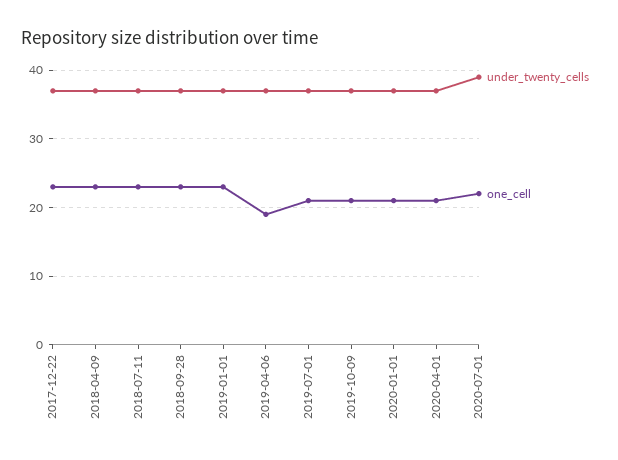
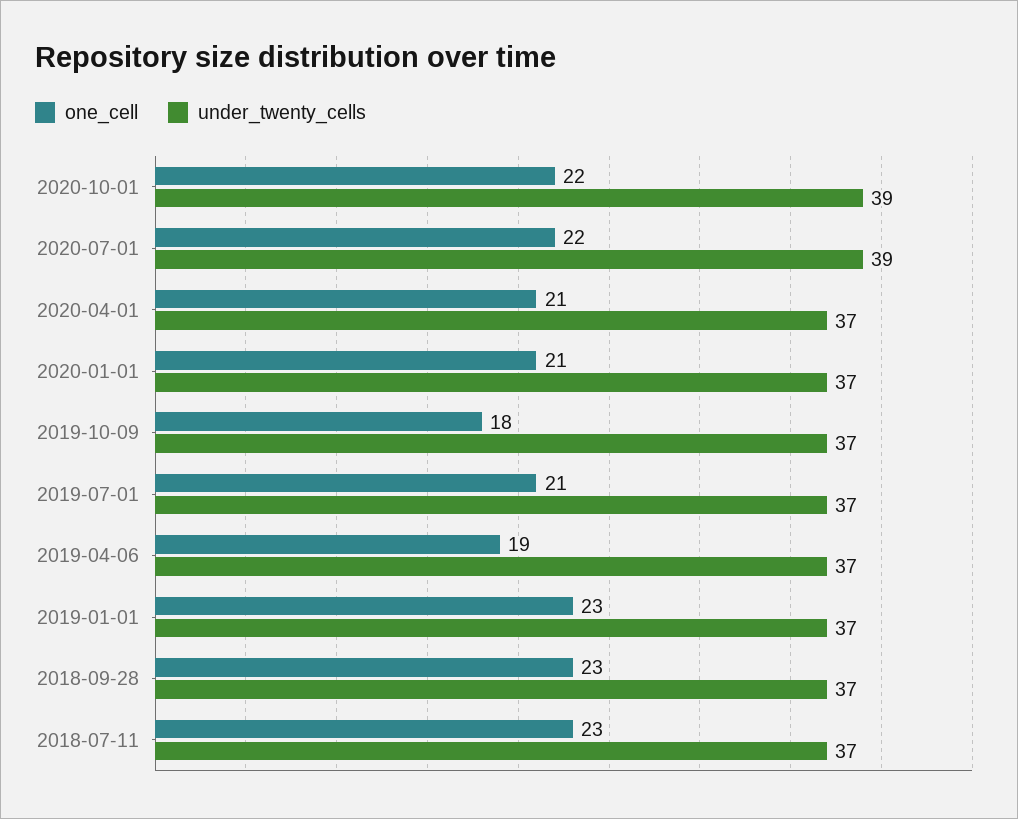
under_twenty_cells, 2017-12-22: 37 -> none
one_cell, 2017-12-22: 23 -> none
under_twenty_cells, 2018-04-09: 37 -> none
one_cell, 2018-04-09: 23 -> none
one_cell, 2019-10-09: 21 -> 18
one_cell, 2020-10-01: none -> 22
under_twenty_cells, 2020-10-01: none -> 39

